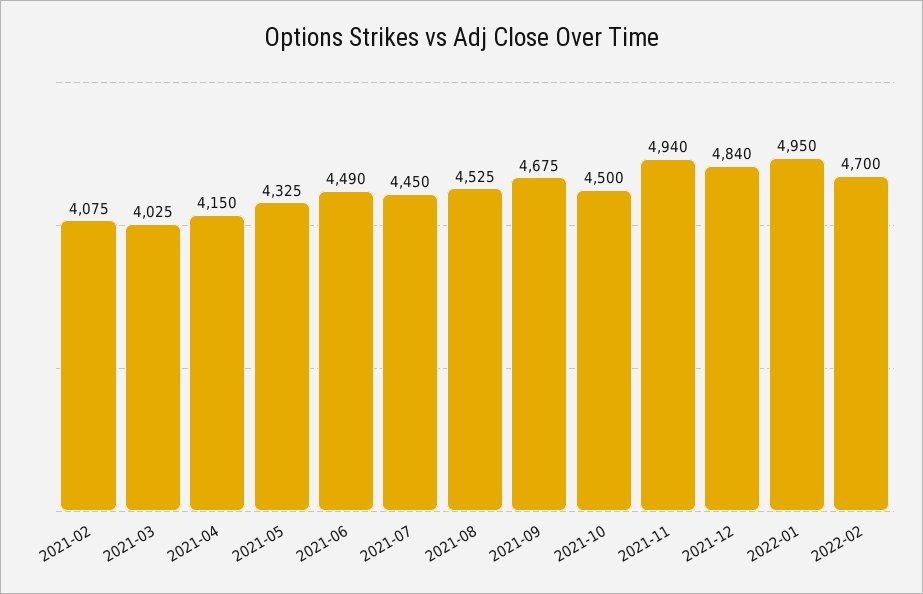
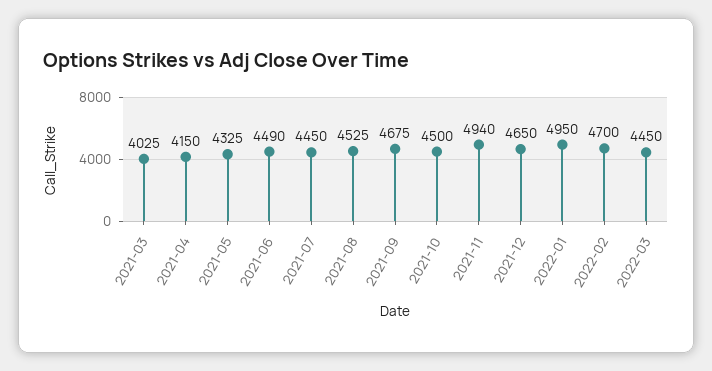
2021-02: 4075 -> none
2021-12: 4840 -> 4650
2022-03: none -> 4450

